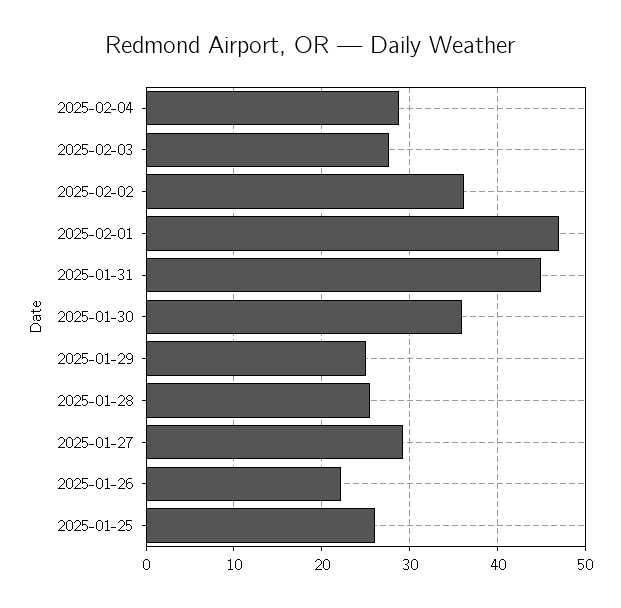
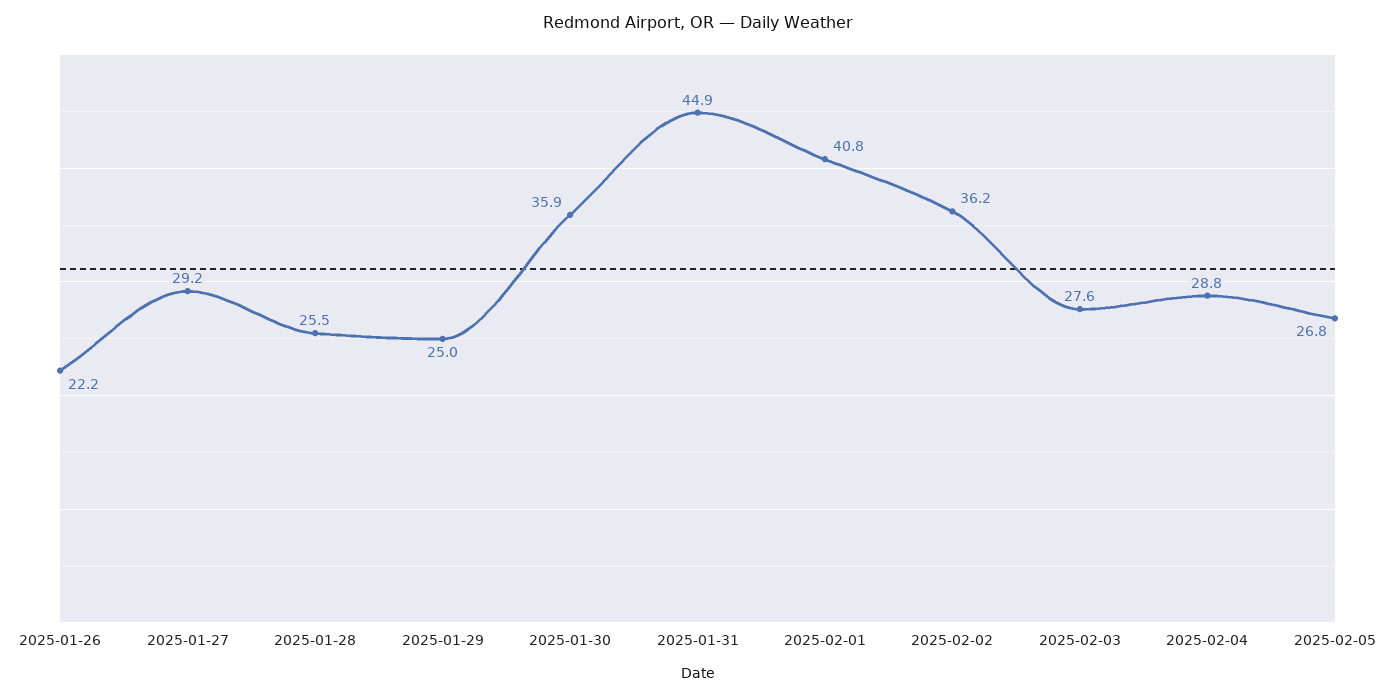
2025-02-01: 47 -> 40.8
2025-01-25: 26 -> none
2025-02-05: none -> 26.8

